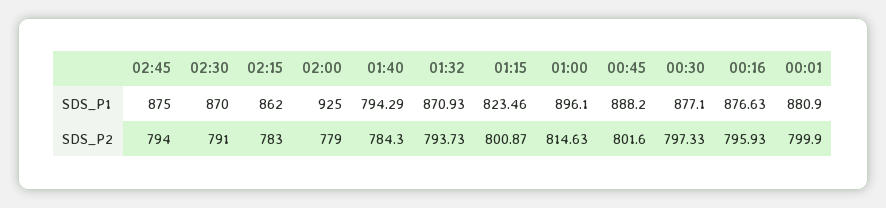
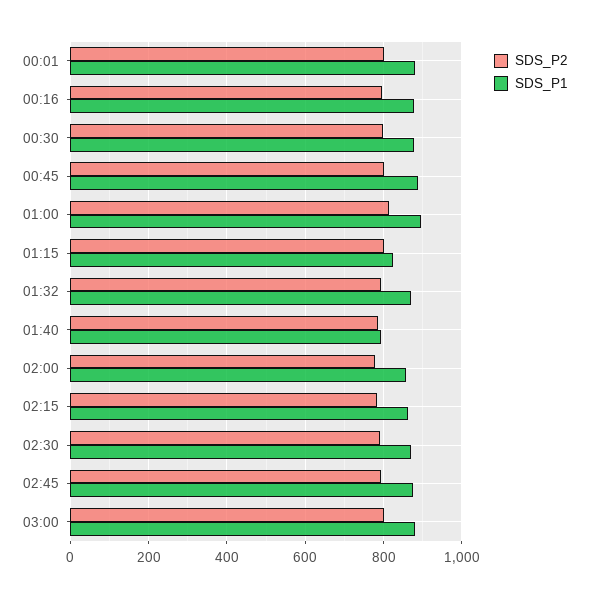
SDS_P1, 02:00: 925 -> 860
SDS_P2, 03:00: none -> 800
SDS_P1, 03:00: none -> 880

